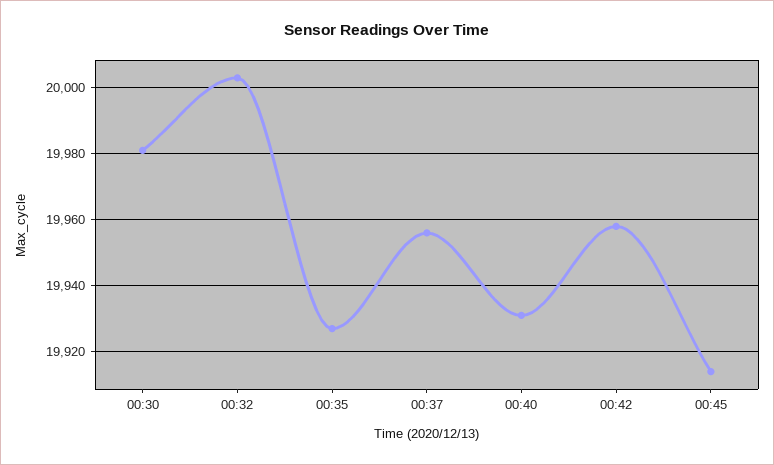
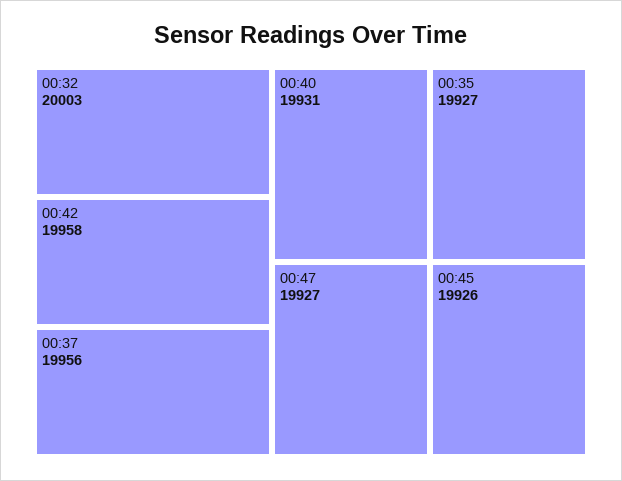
00:30: 19980 -> none
00:45: 19915 -> 19926
00:47: none -> 19927

